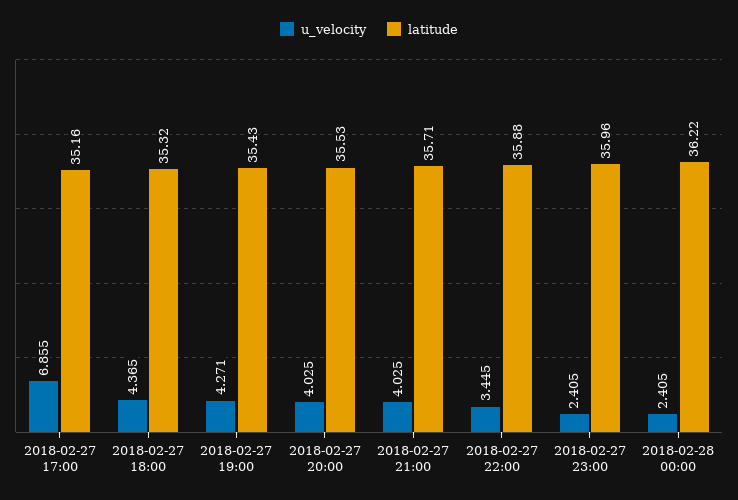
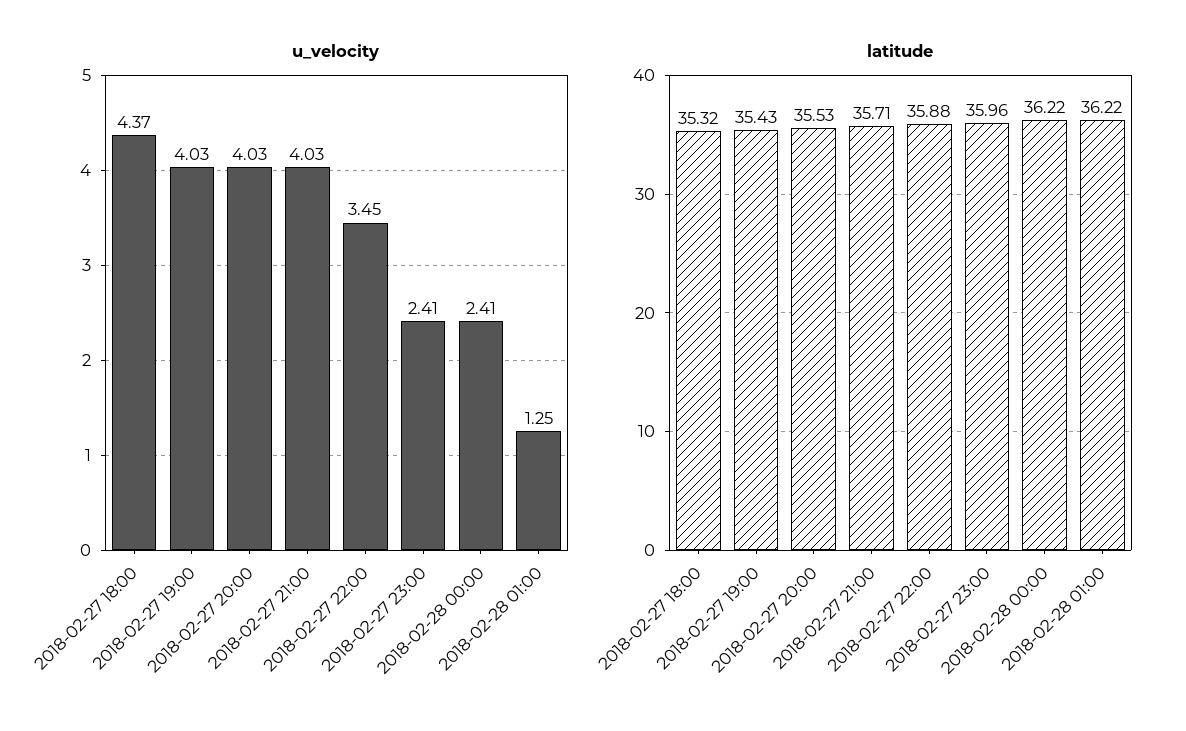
u_velocity, 2018-02-27 17:00: 6.855 -> none
latitude, 2018-02-27 17:00: 35.16 -> none
u_velocity, 2018-02-27 19:00: 4.271 -> 4.03
u_velocity, 2018-02-28 01:00: none -> 1.25
latitude, 2018-02-28 01:00: none -> 36.22

